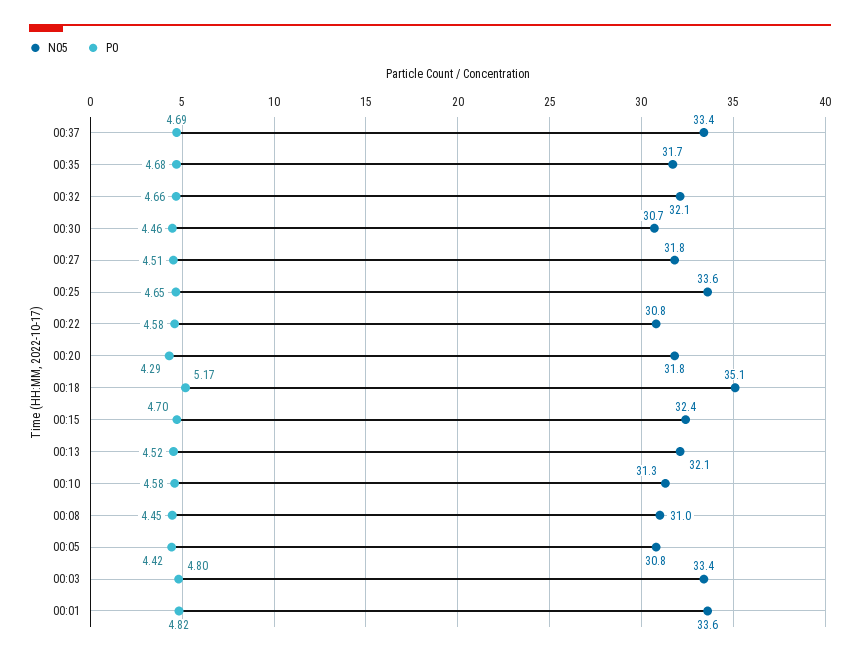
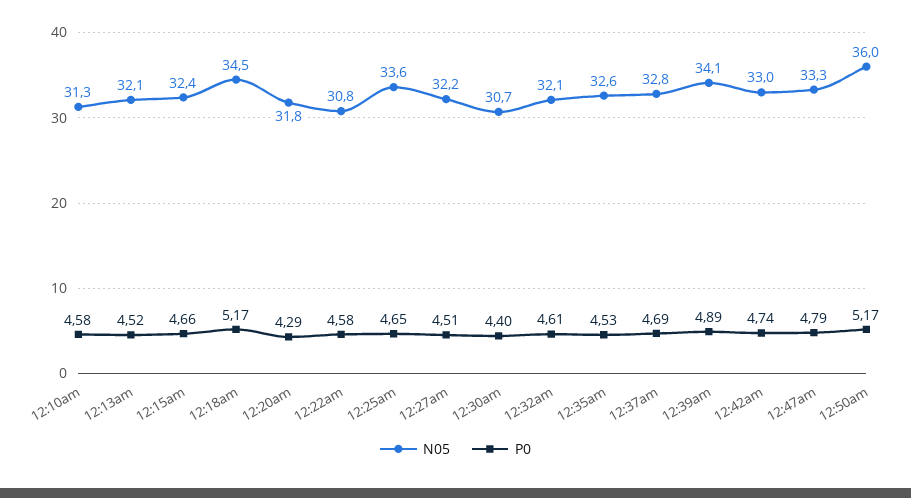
N05, 00:37: 33.4 -> 32.8
N05, 00:35: 31.7 -> 32.6
P0, 00:35: 4.68 -> 4.53
P0, 00:32: 4.66 -> 4.61
P0, 00:30: 4.46 -> 4.4
N05, 00:27: 31.8 -> 32.2
N05, 00:18: 35.1 -> 34.5
P0, 00:15: 4.7 -> 4.66
N05, 00:08: 31 -> none
P0, 00:08: 4.45 -> none
N05, 00:05: 30.8 -> none
P0, 00:05: 4.42 -> none
N05, 00:03: 33.4 -> none
P0, 00:03: 4.8 -> none
N05, 00:01: 33.6 -> none
P0, 00:01: 4.82 -> none
N05, 12:39am: none -> 34.1
P0, 12:39am: none -> 4.89
N05, 12:42am: none -> 33
P0, 12:42am: none -> 4.74
N05, 12:47am: none -> 33.3
P0, 12:47am: none -> 4.79
N05, 12:50am: none -> 36
P0, 12:50am: none -> 5.17

